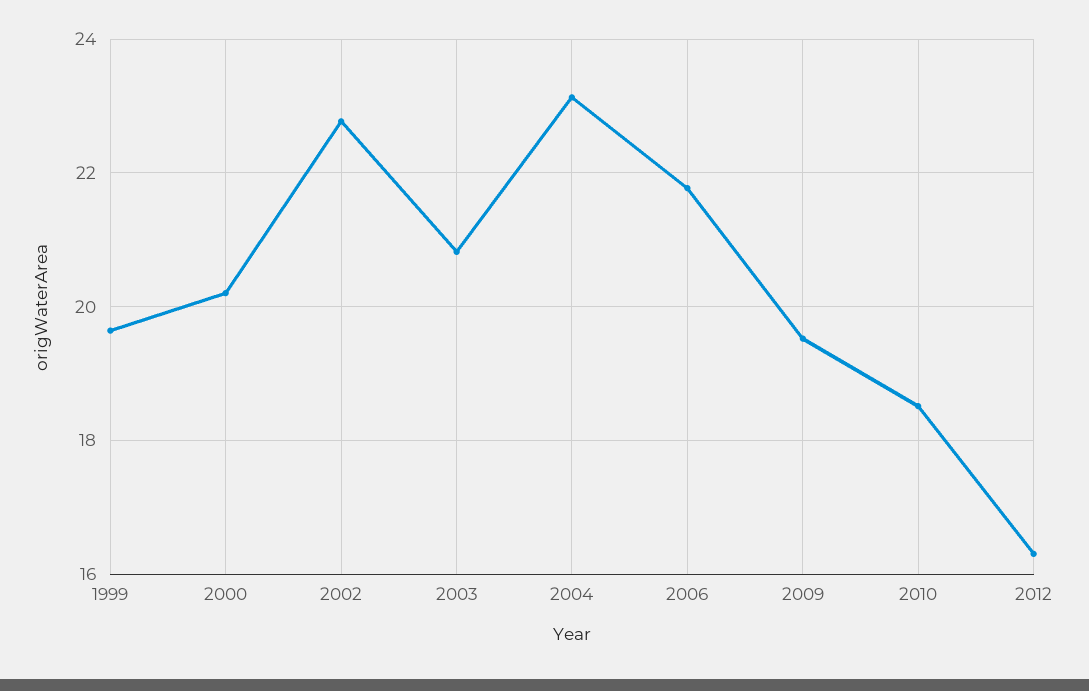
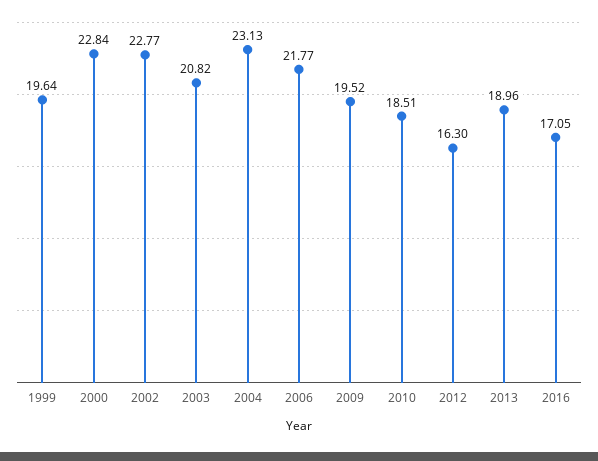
2000: 20.2 -> 22.84
2013: none -> 18.96
2016: none -> 17.05

